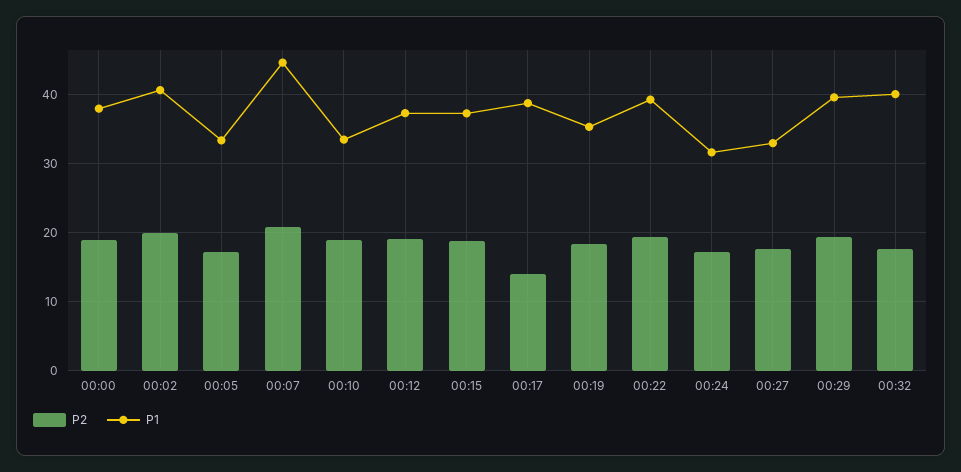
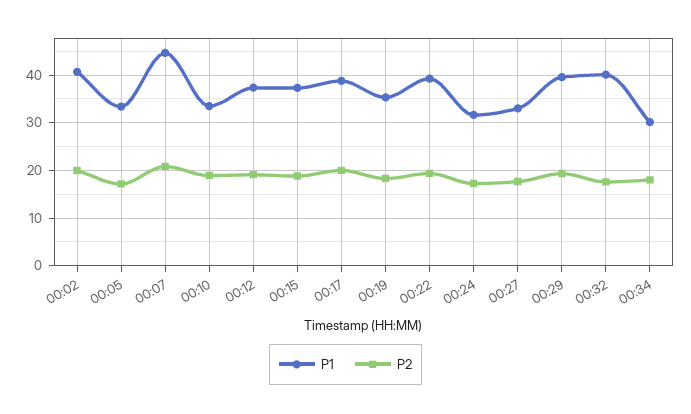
P2, 00:00: 19 -> none
P1, 00:00: 38 -> none
P2, 00:17: 14 -> 20
P1, 00:34: none -> 30
P2, 00:34: none -> 18

